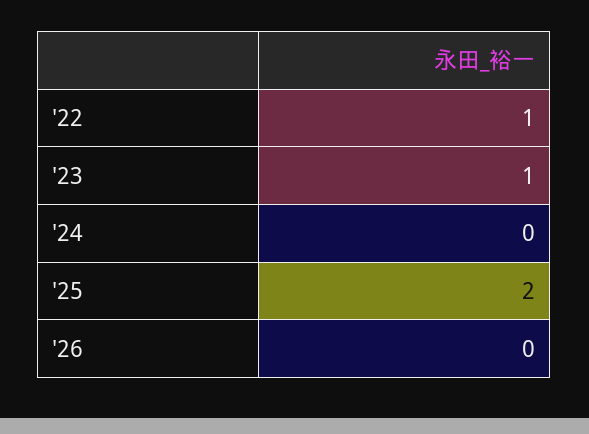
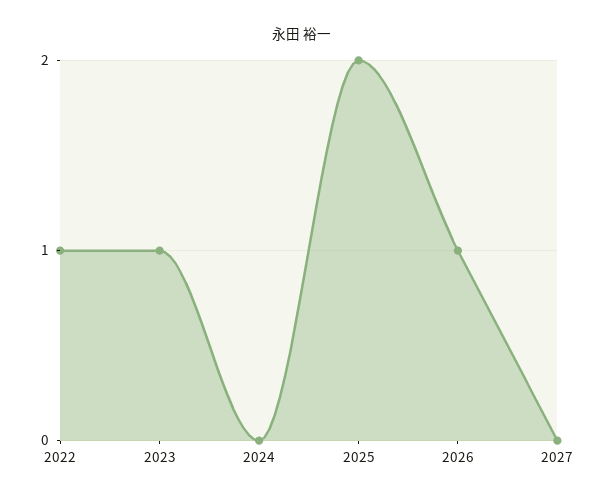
'26: 0 -> 1
2027: none -> 0

